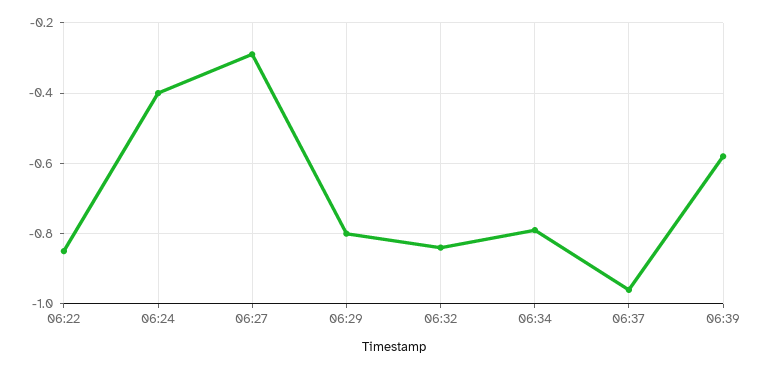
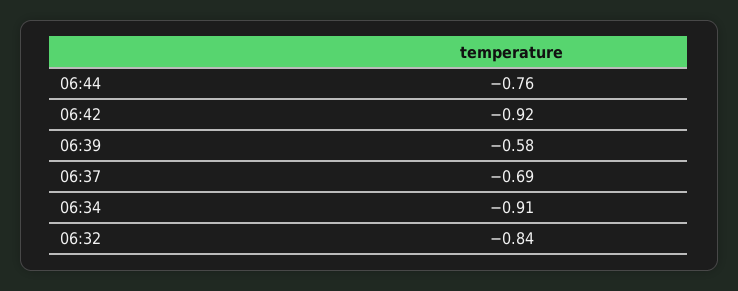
06:22: -0.85 -> none
06:24: -0.4 -> none
06:27: -0.3 -> none
06:29: -0.8 -> none
06:34: -0.8 -> -0.91
06:37: -0.95 -> -0.69
06:44: none -> -0.76
06:42: none -> -0.92

